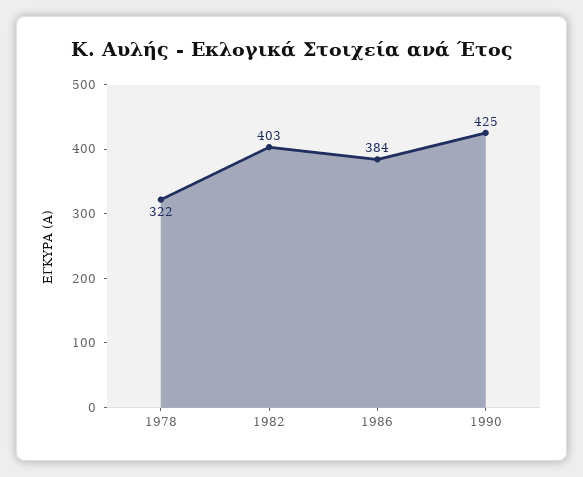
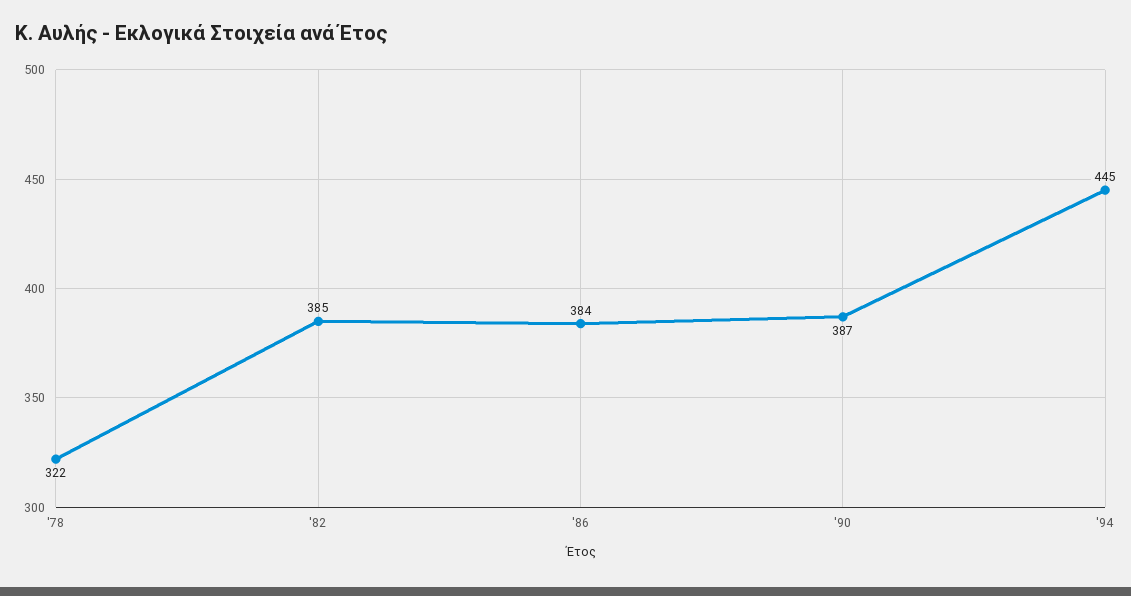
1982: 403 -> 385
1990: 425 -> 387
'94: none -> 445

